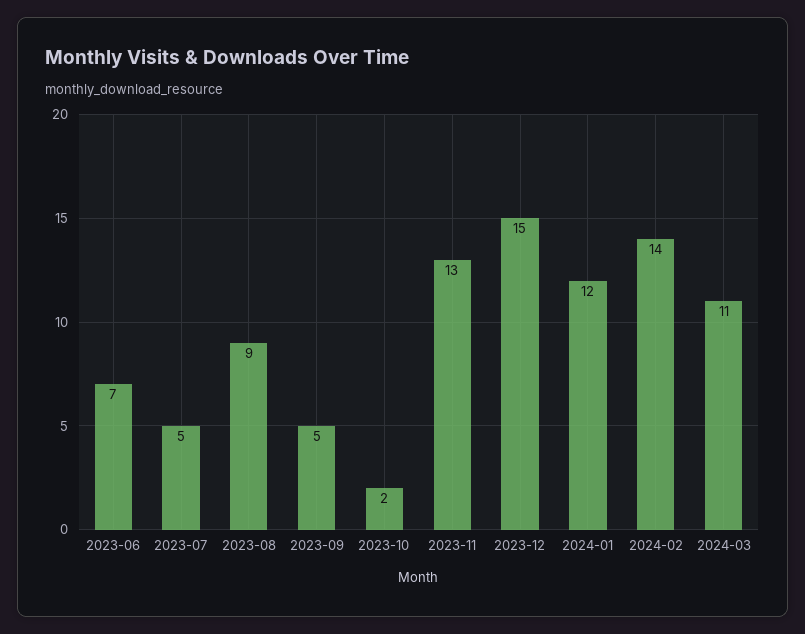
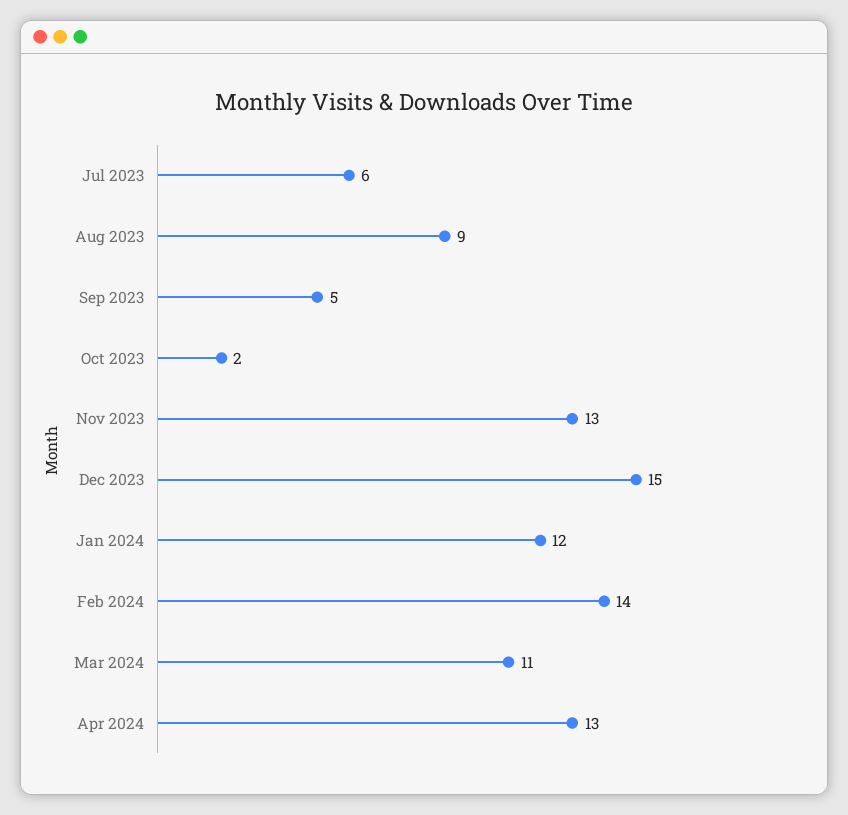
2023-06: 7 -> none
2023-07: 5 -> 6
Apr 2024: none -> 13

